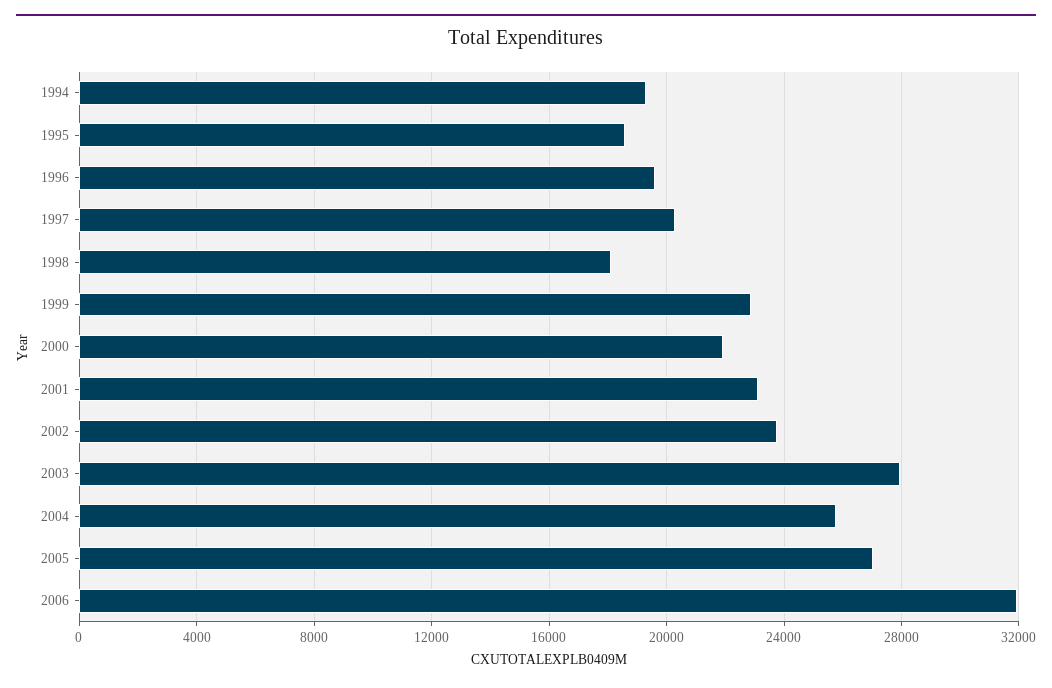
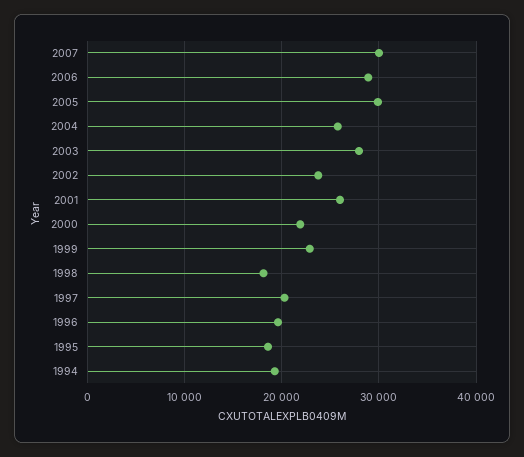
2001: 23000 -> 26000
2005: 27000 -> 30000
2006: 32000 -> 29000
2007: none -> 30000

